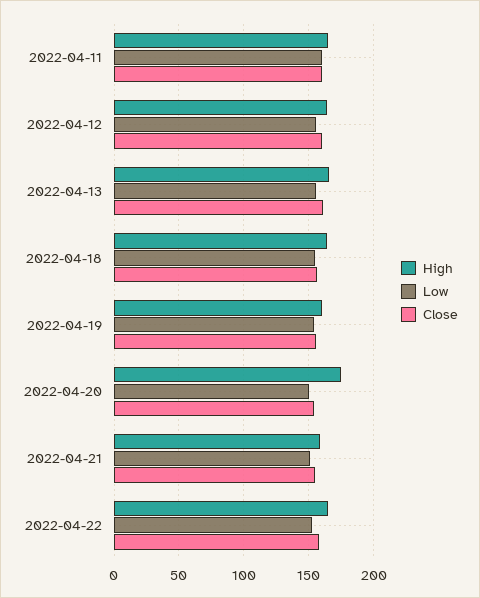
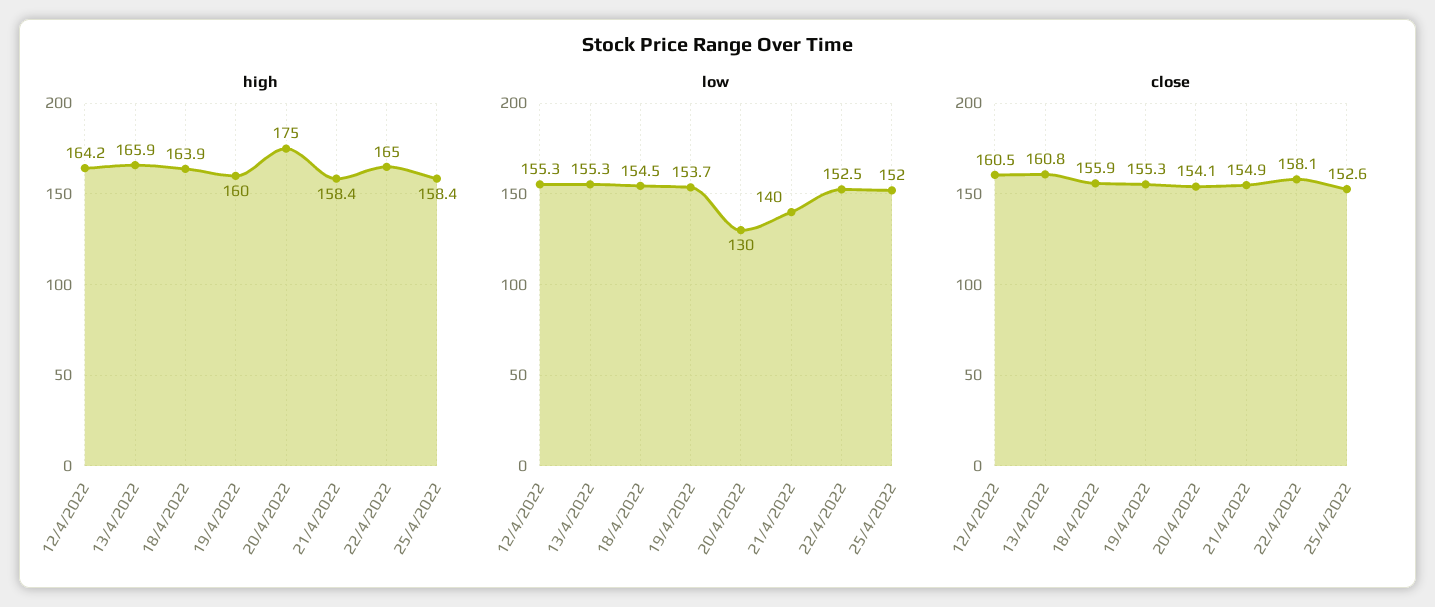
High, 2022-04-11: 165 -> none
Low, 2022-04-11: 160 -> none
Close, 2022-04-11: 160 -> none
Low, 2022-04-20: 150 -> 130
Low, 2022-04-21: 150 -> 140
High, 25/4/2022: none -> 158.4
Low, 25/4/2022: none -> 152
Close, 25/4/2022: none -> 152.6

